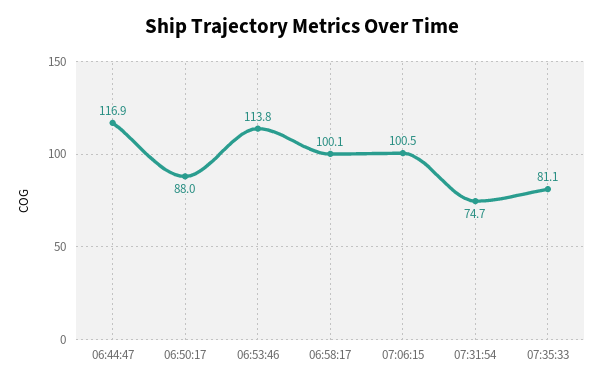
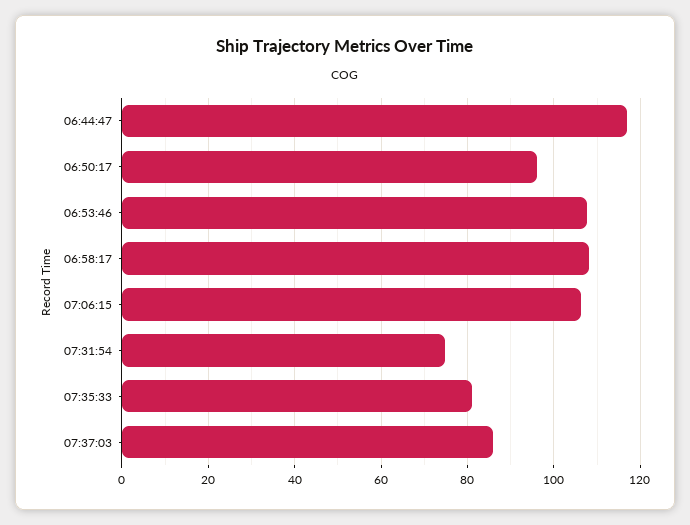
06:50:17: 88 -> 96
06:53:46: 113.8 -> 108
06:58:17: 100.1 -> 108
07:06:15: 100.5 -> 106
07:37:03: none -> 86

